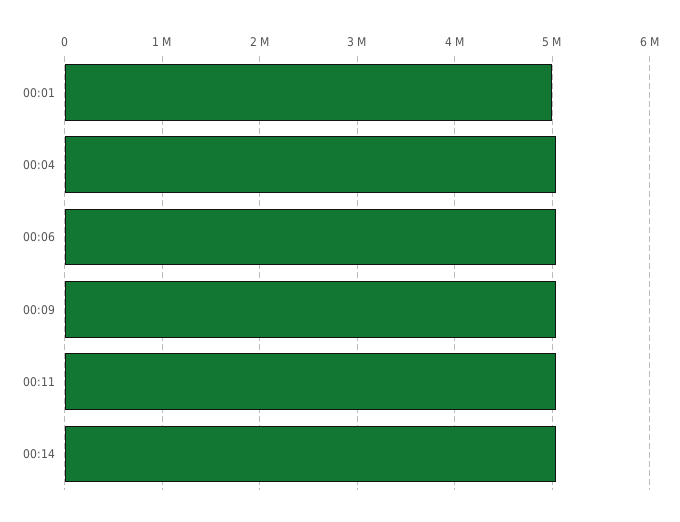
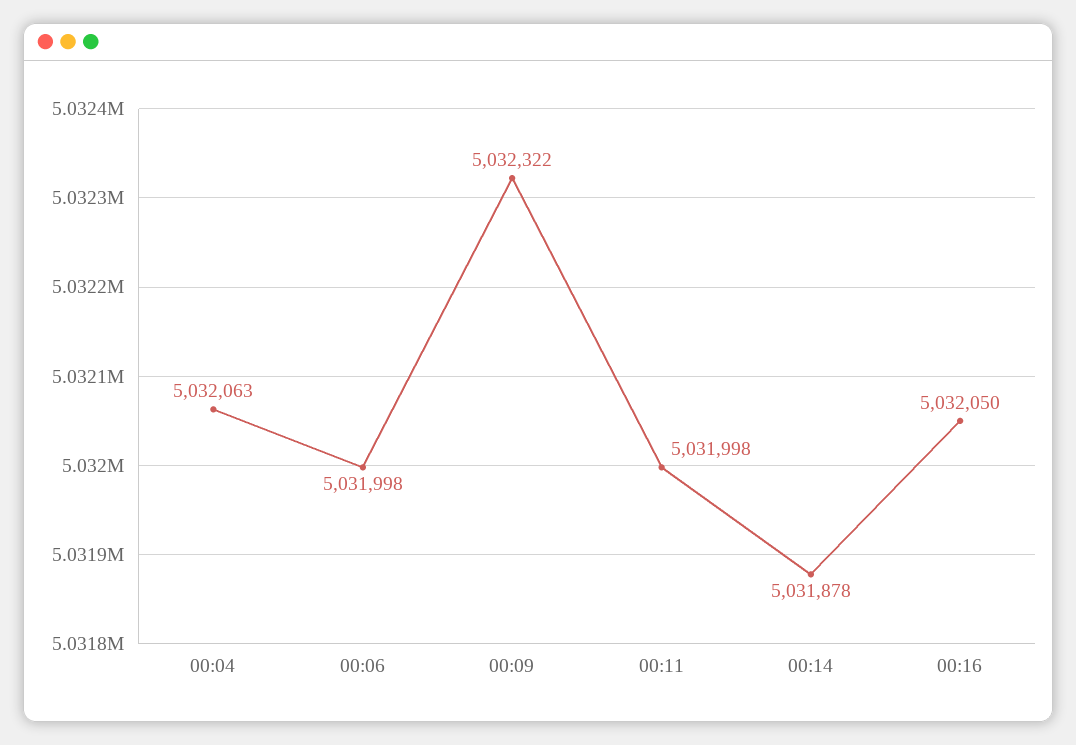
00:01: 5000000 -> none
00:16: none -> 5032050

